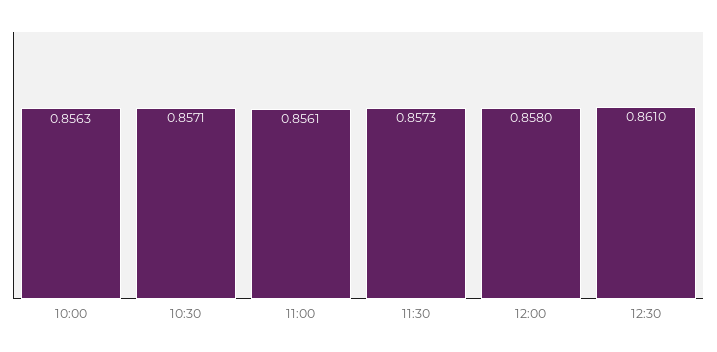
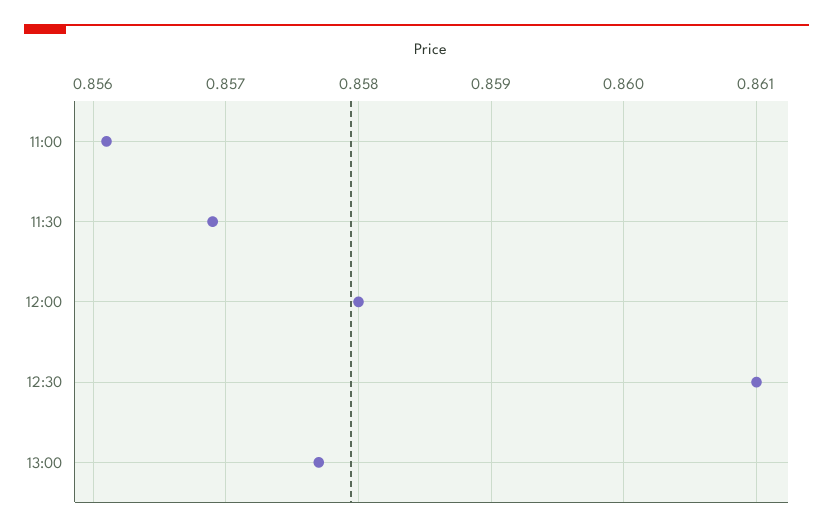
10:00: 0.8563 -> none
10:30: 0.8571 -> none
11:30: 0.8573 -> 0.8569
13:00: none -> 0.8577

